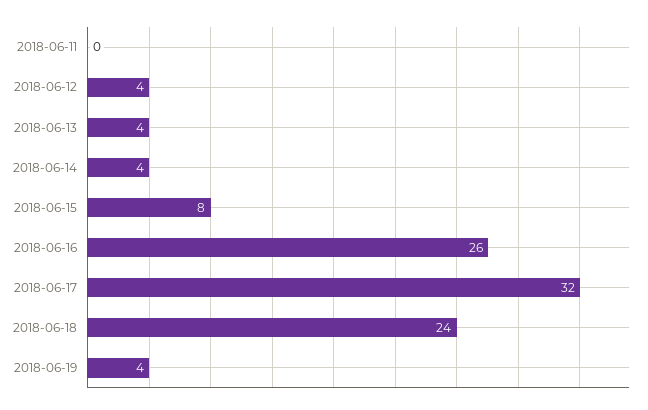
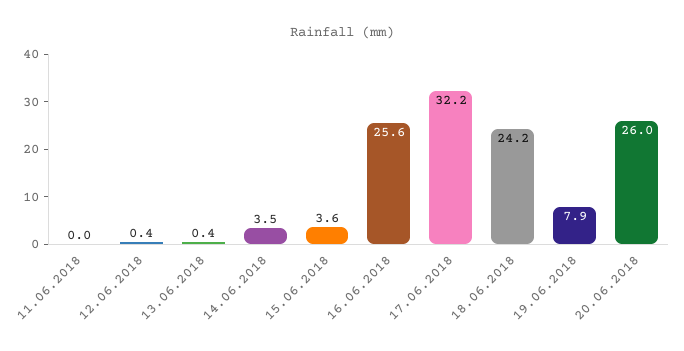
2018-06-12: 4 -> 0.4
2018-06-13: 4 -> 0.4
2018-06-15: 8 -> 3.6
2018-06-19: 4 -> 7.9
20.06.2018: none -> 26

